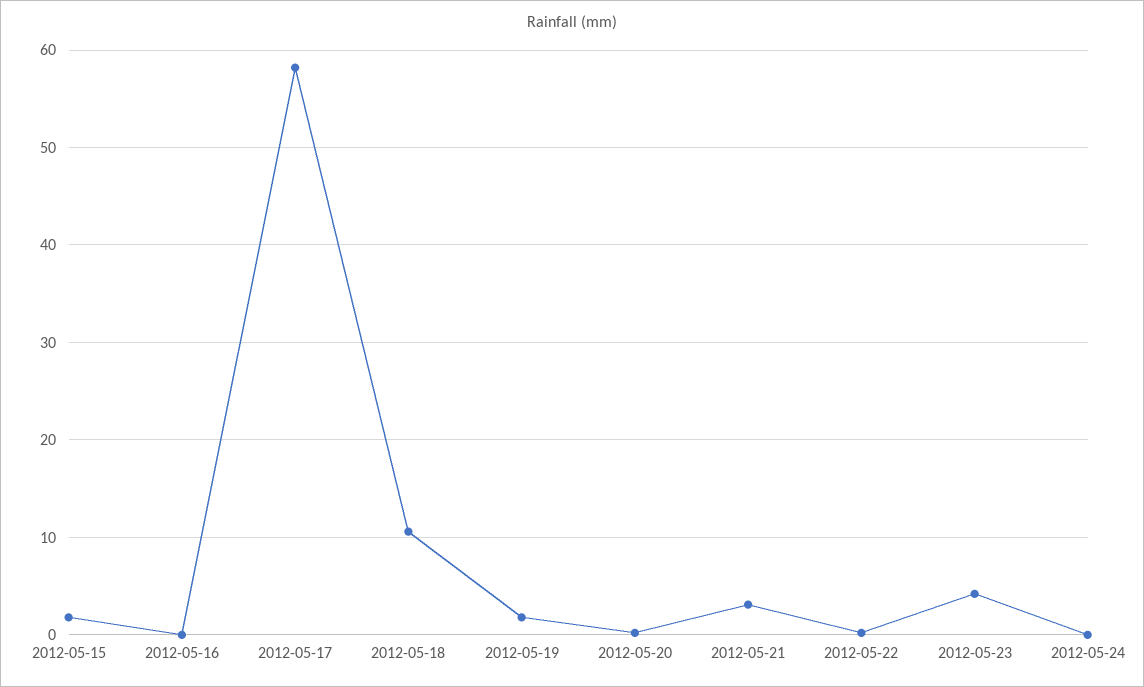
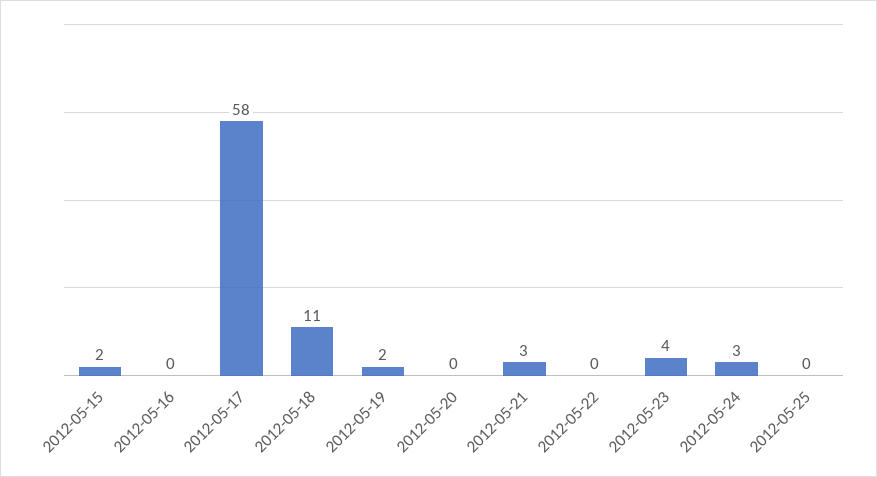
2012-05-24: 0 -> 3
2012-05-25: none -> 0

